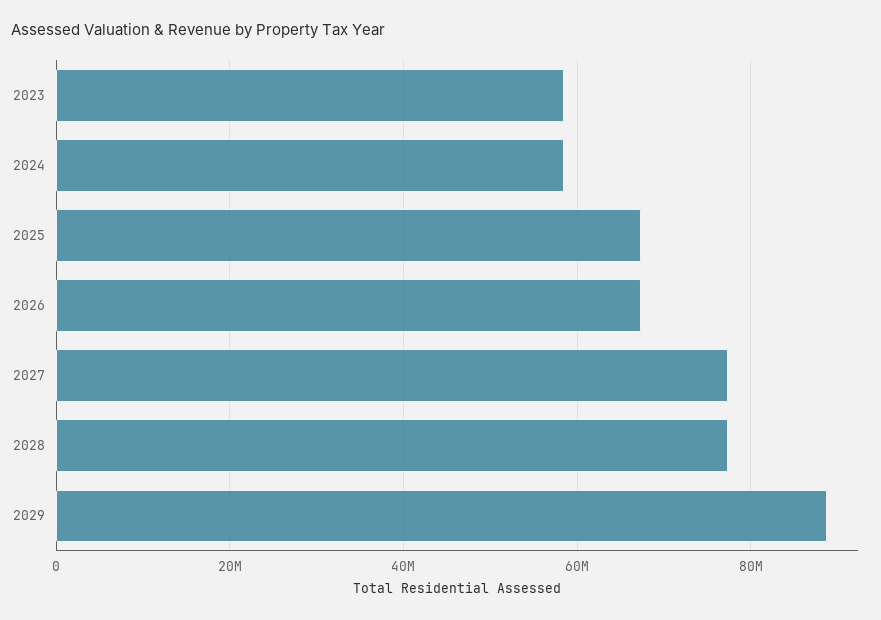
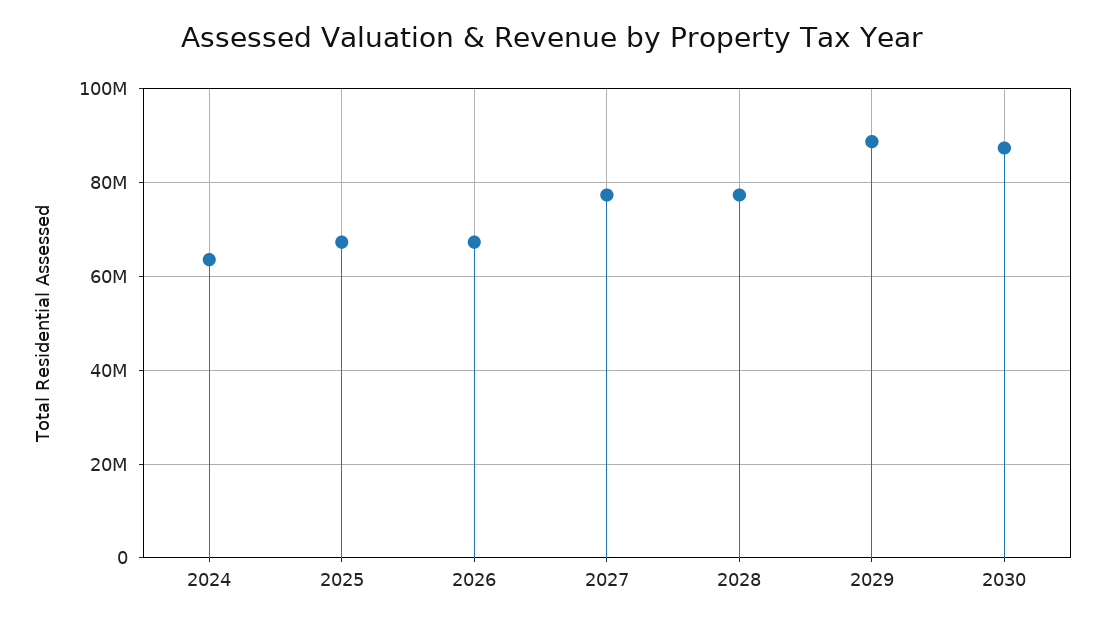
2023: 58000000 -> none
2024: 58000000 -> 64000000
2030: none -> 88000000

